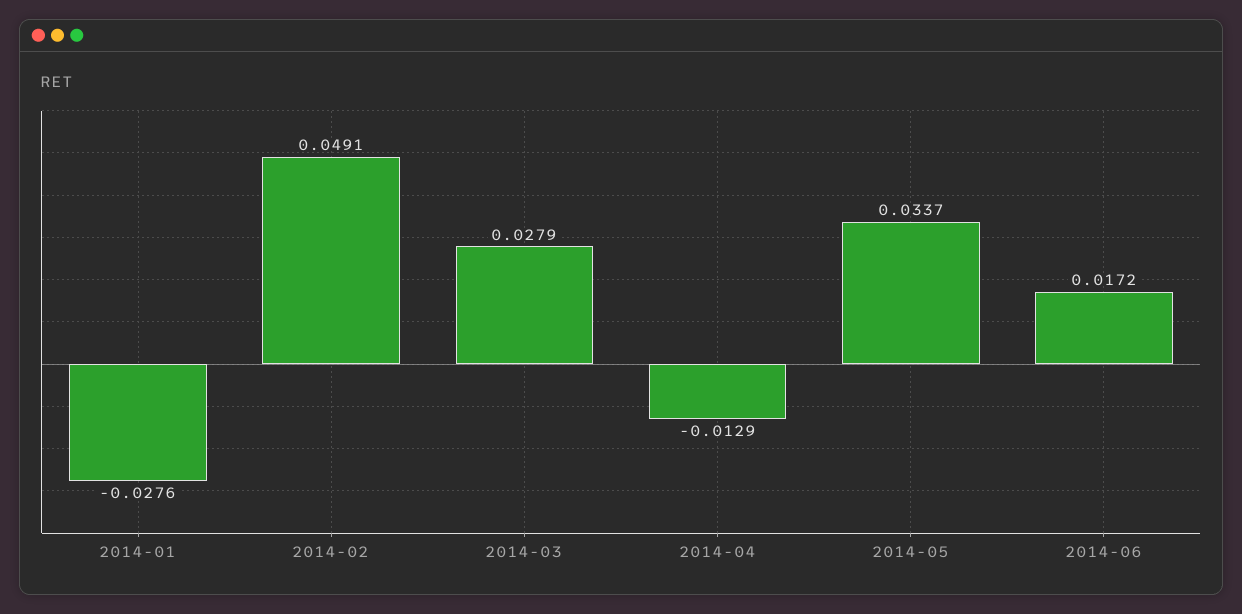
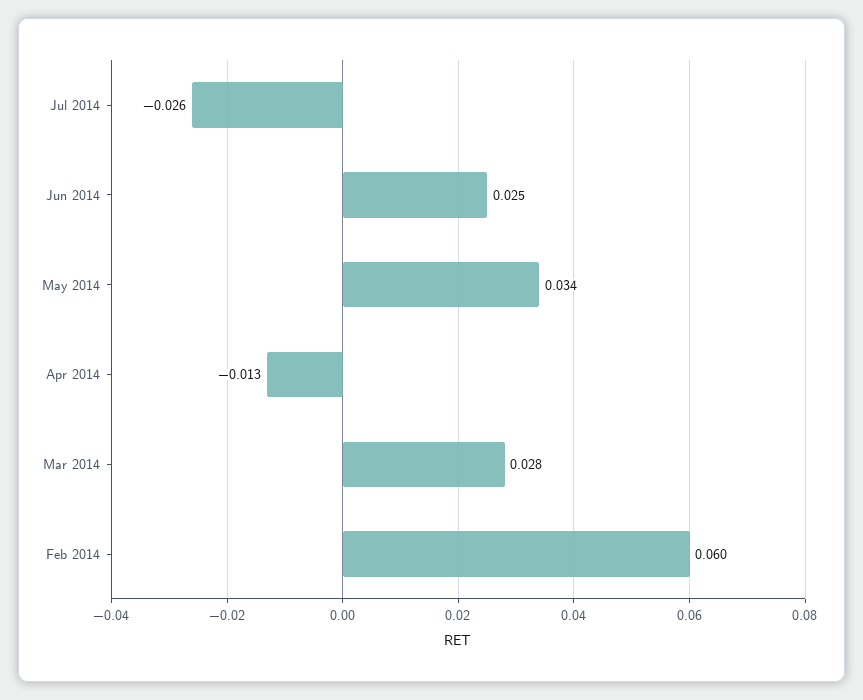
2014-01: -0.0276 -> none
2014-02: 0.0491 -> 0.06
2014-06: 0.0172 -> 0.025
Jul 2014: none -> -0.026

